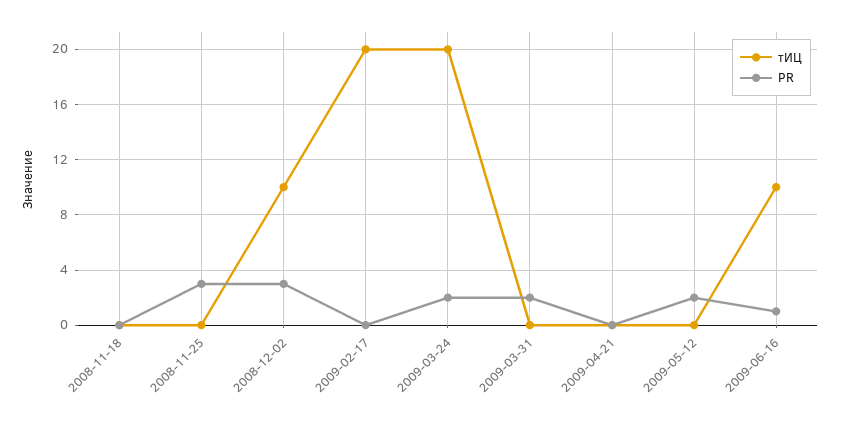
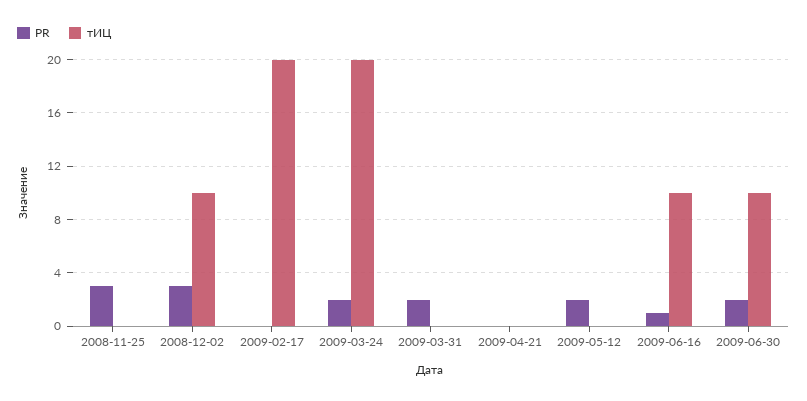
тИЦ, 2008-11-18: 0 -> none
PR, 2008-11-18: 0 -> none
PR, 2009-06-30: none -> 2
тИЦ, 2009-06-30: none -> 10

